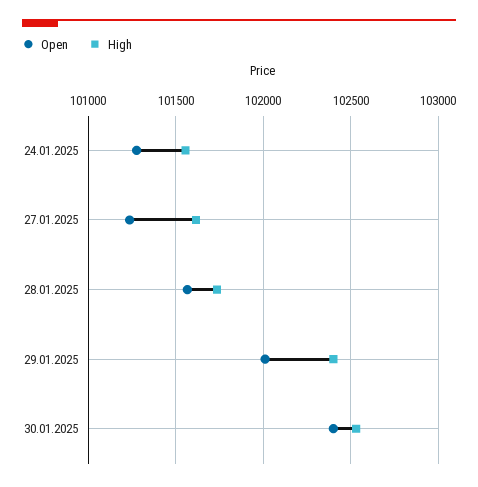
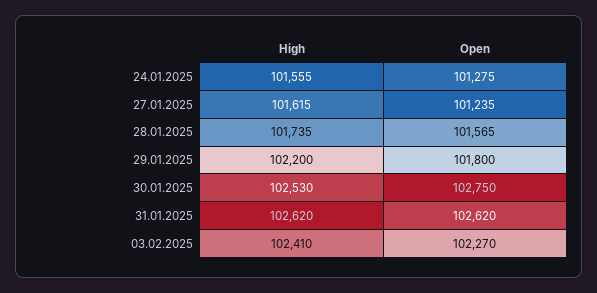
Open, 29.01.2025: 102000 -> 101800
High, 29.01.2025: 102400 -> 102200
Open, 30.01.2025: 102400 -> 102750
High, 31.01.2025: none -> 102620
Open, 31.01.2025: none -> 102620
High, 03.02.2025: none -> 102410
Open, 03.02.2025: none -> 102270

